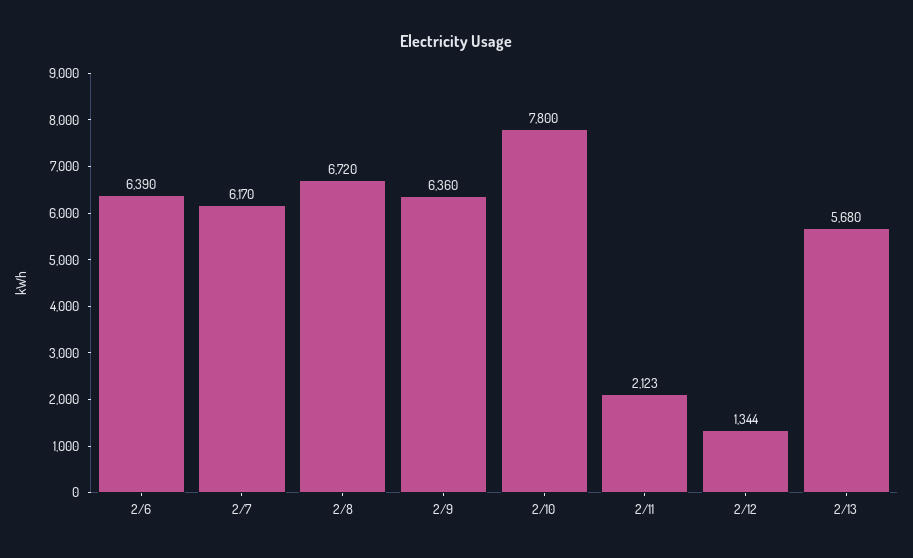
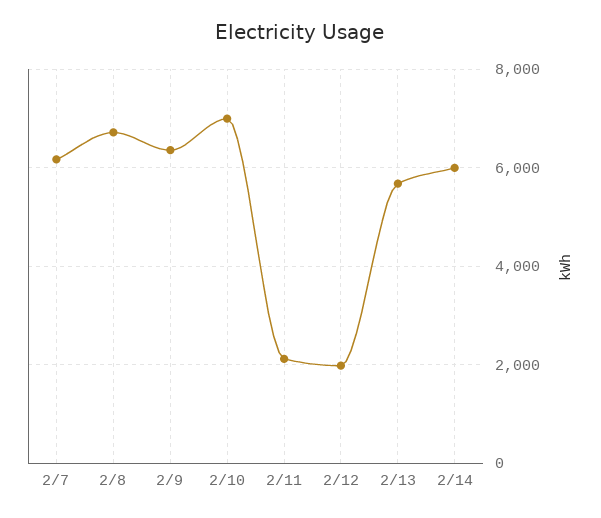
2/6: 6390 -> none
2/10: 7800 -> 7000
2/12: 1344 -> 2000
2/14: none -> 6000

